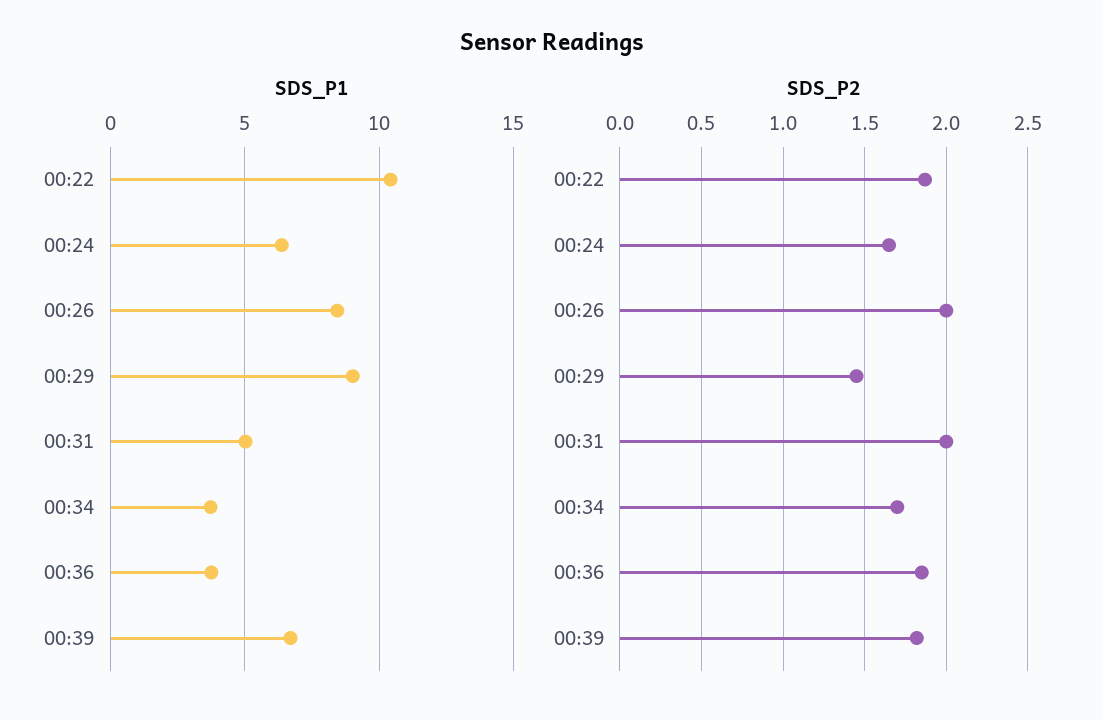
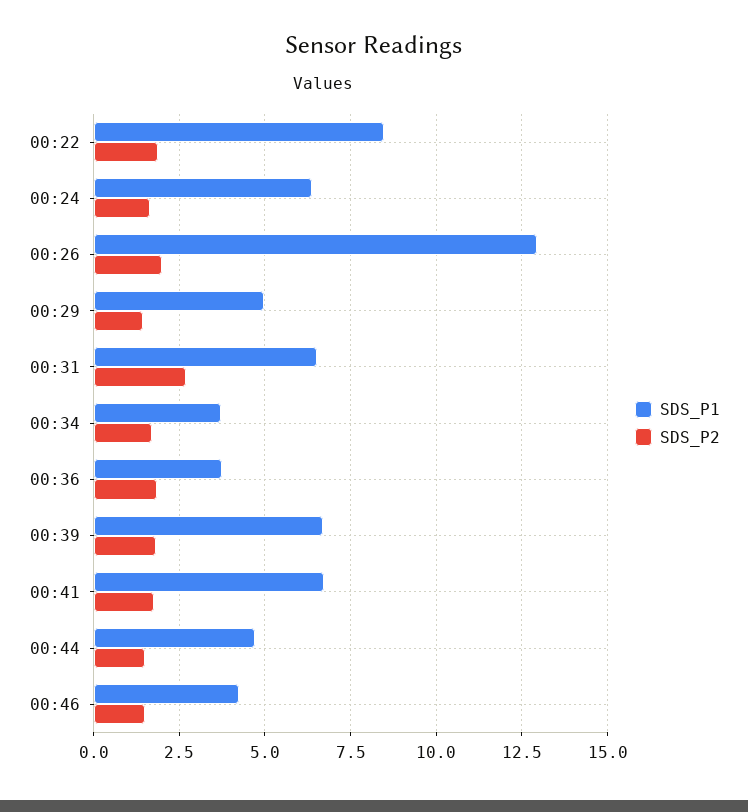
SDS_P1, 00:22: 10.5 -> 8.5
SDS_P1, 00:26: 8.5 -> 13
SDS_P1, 00:29: 9 -> 5
SDS_P1, 00:31: 5 -> 6.5
SDS_P2, 00:31: 2 -> 2.75
SDS_P1, 00:41: none -> 6.75
SDS_P2, 00:41: none -> 1.75
SDS_P1, 00:44: none -> 4.75
SDS_P2, 00:44: none -> 1.5
SDS_P1, 00:46: none -> 4.25
SDS_P2, 00:46: none -> 1.5

